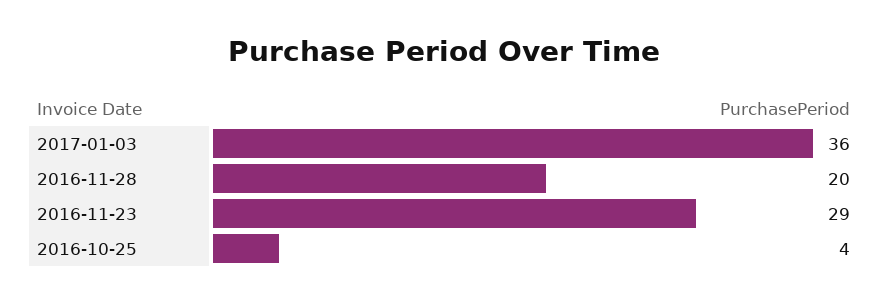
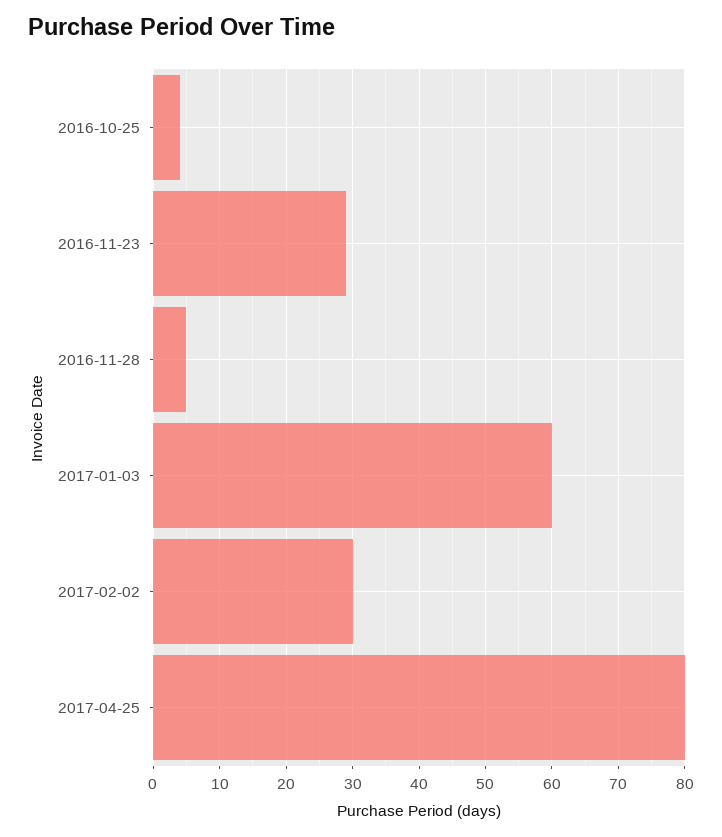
2017-01-03: 36 -> 60
2016-11-28: 20 -> 5
2017-02-02: none -> 30
2017-04-25: none -> 80

